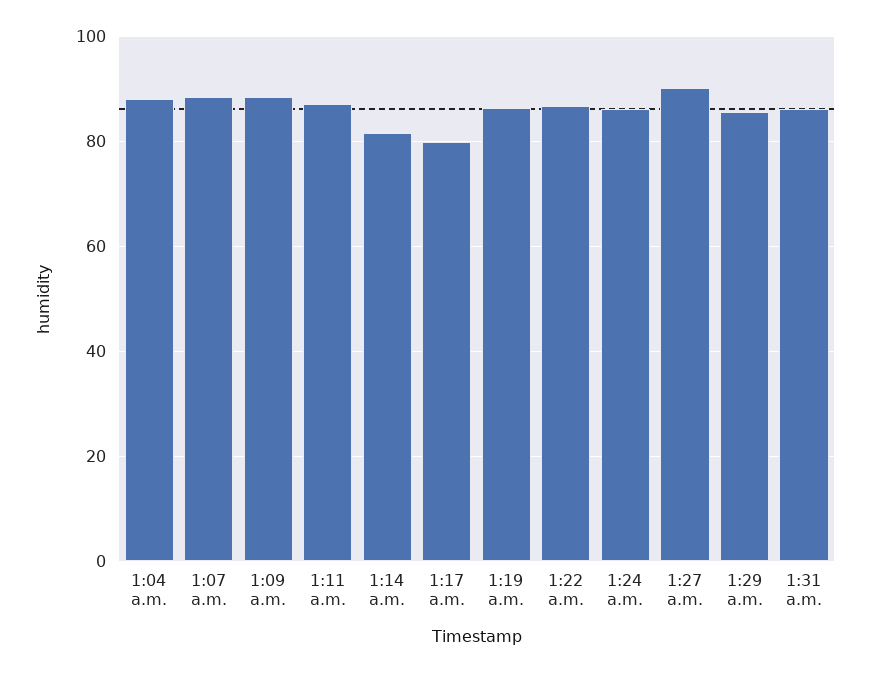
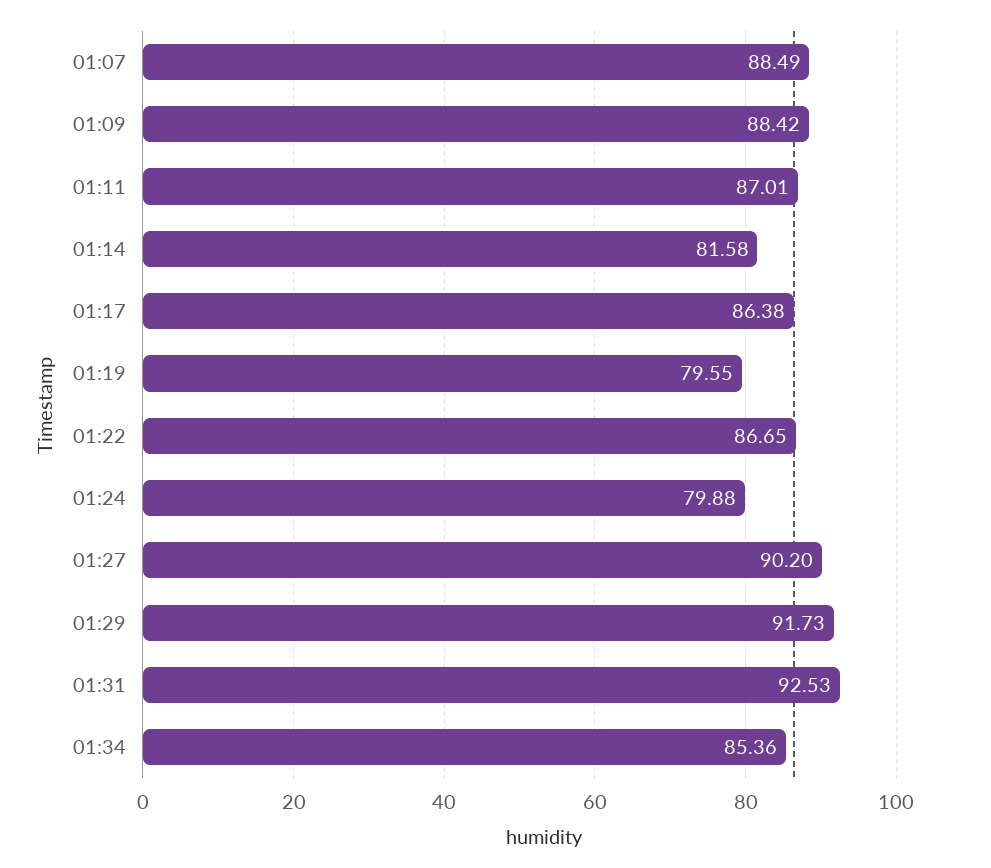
1:04 a.m.: 88 -> none
1:17 a.m.: 80 -> 86.38
1:19 a.m.: 86 -> 79.55
1:24 a.m.: 86 -> 79.88
1:29 a.m.: 86 -> 91.73
1:31 a.m.: 86 -> 92.53
01:34: none -> 85.36

